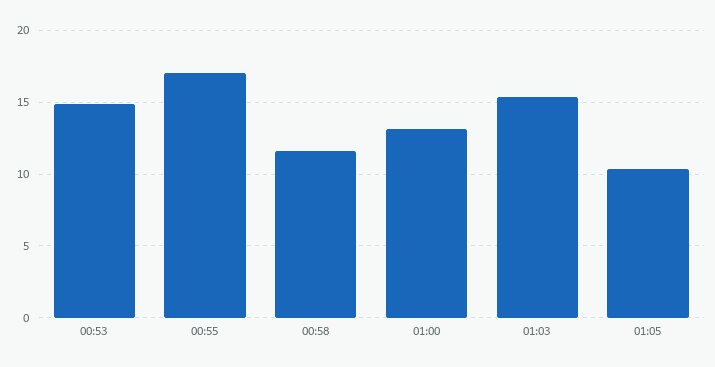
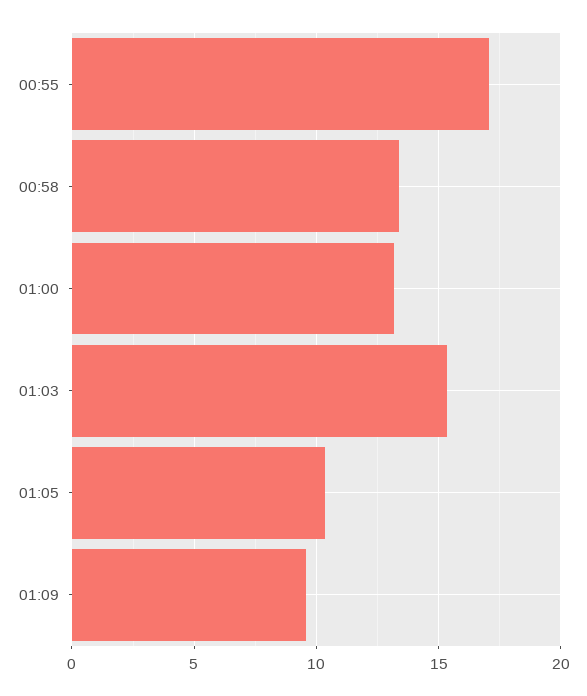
00:53: 15 -> none
00:58: 11.5 -> 13.5
01:09: none -> 9.5

